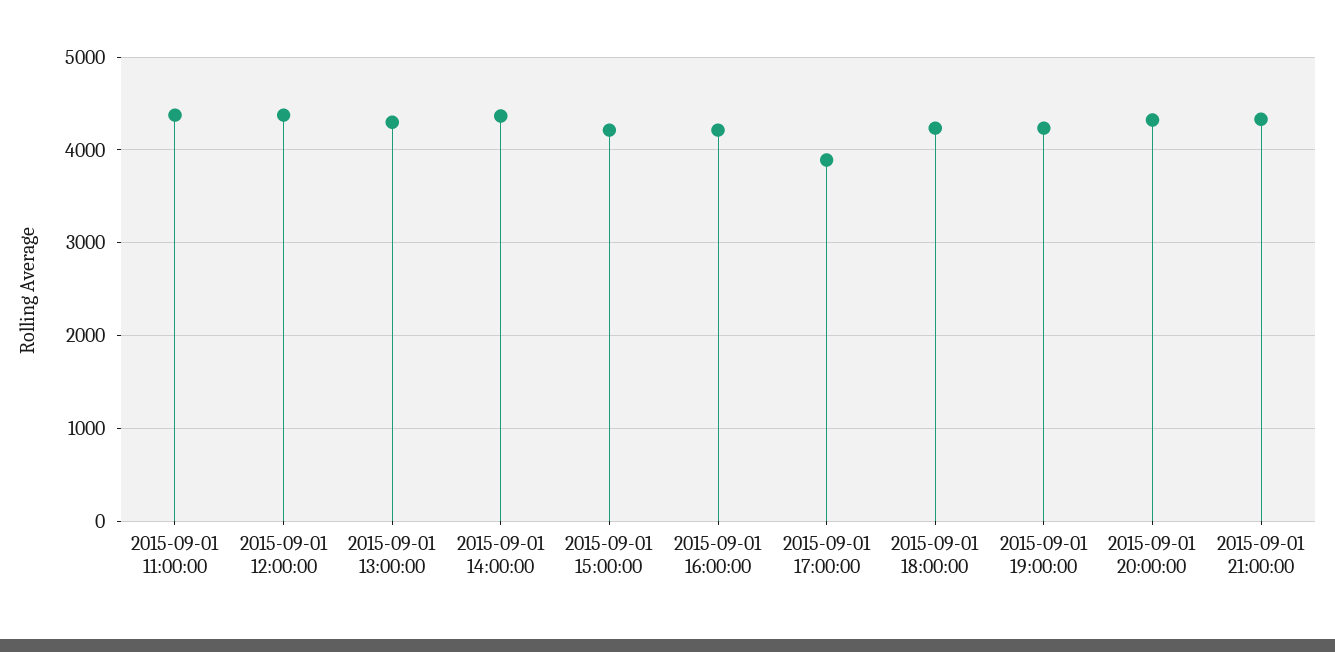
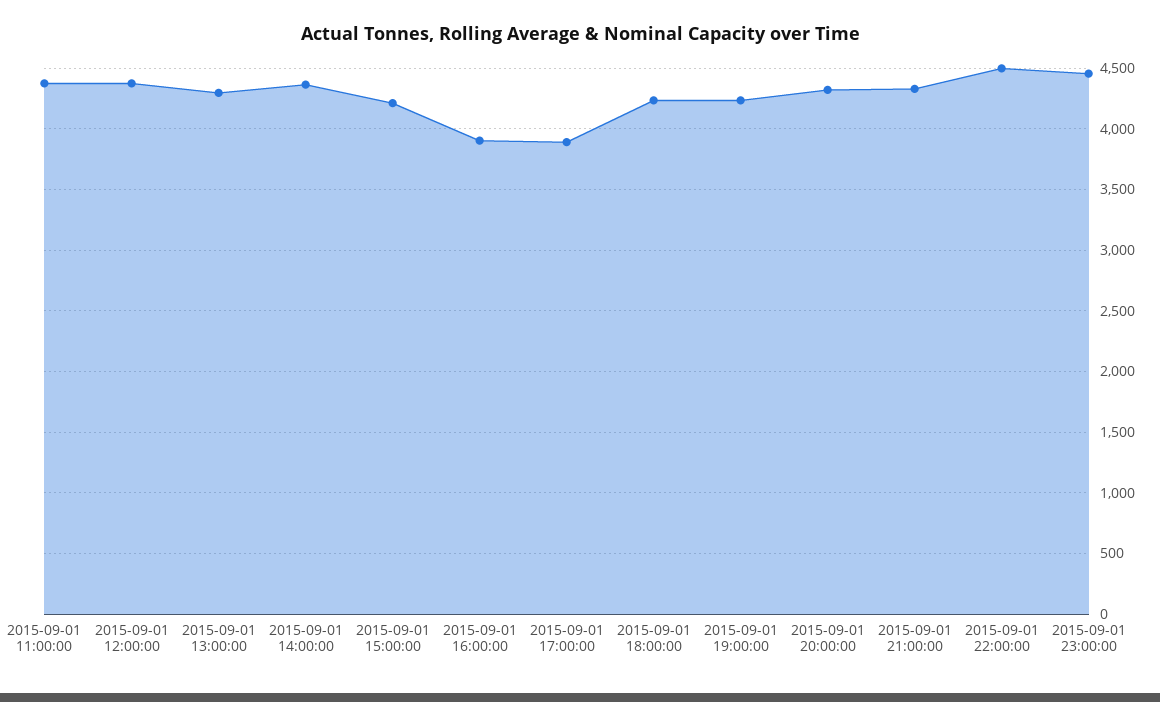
2015-09-01 16:00:00: 4200 -> 3900
2015-09-01 22:00:00: none -> 4500
2015-09-01 23:00:00: none -> 4450

